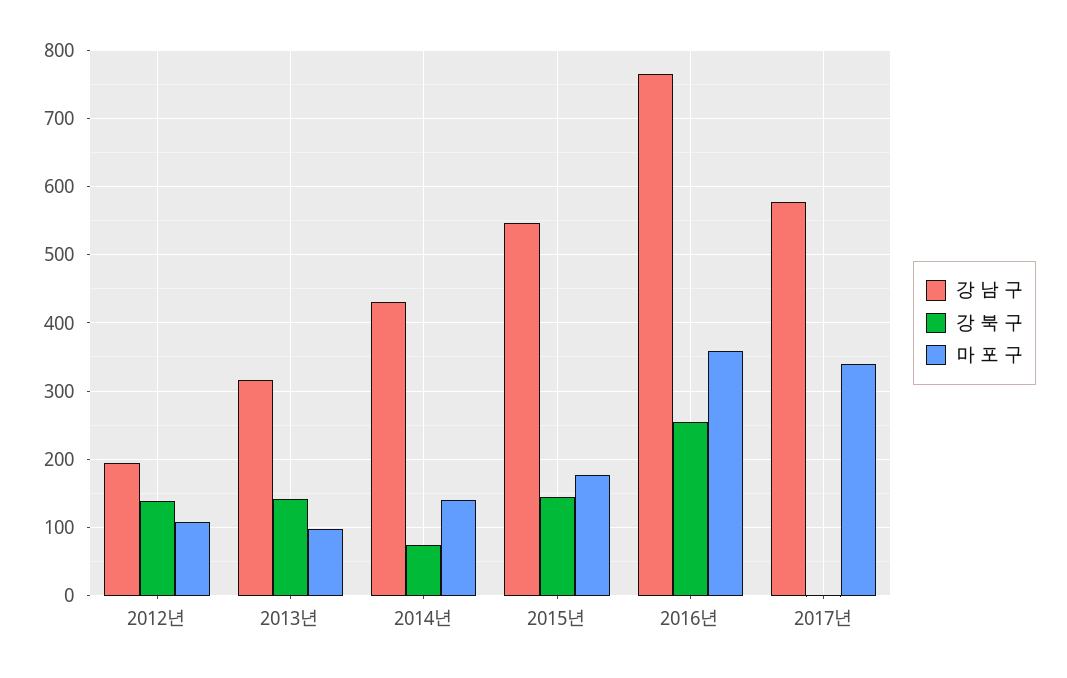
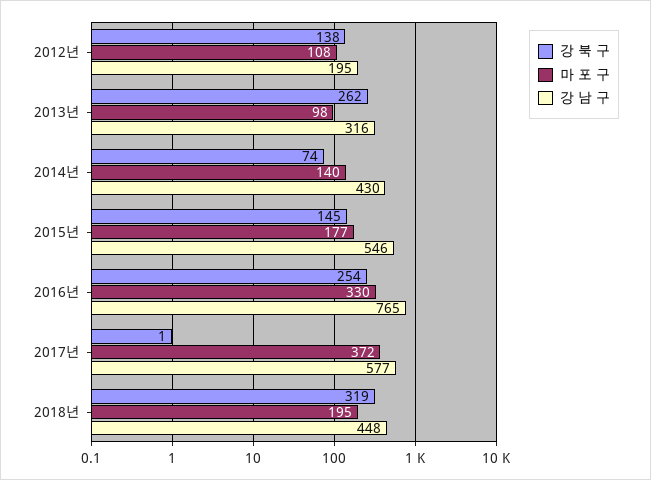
강 북 구, 2013년: 140 -> 262
마 포 구, 2016년: 360 -> 330
마 포 구, 2017년: 340 -> 372
강 북 구, 2018년: none -> 319
마 포 구, 2018년: none -> 195
강 남 구, 2018년: none -> 448

